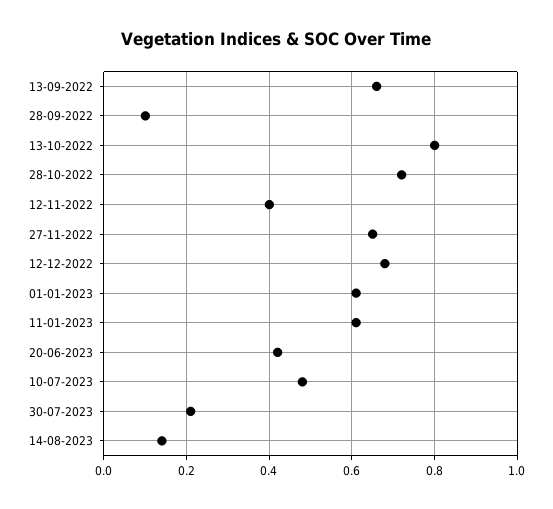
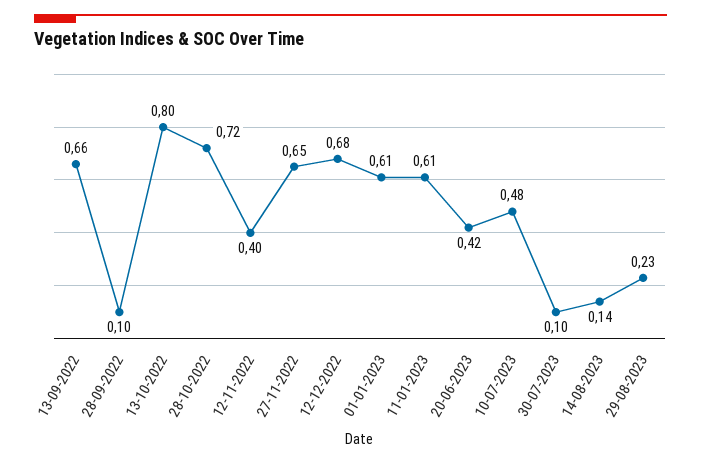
30-07-2023: 0.2 -> 0.1
29-08-2023: none -> 0.23

